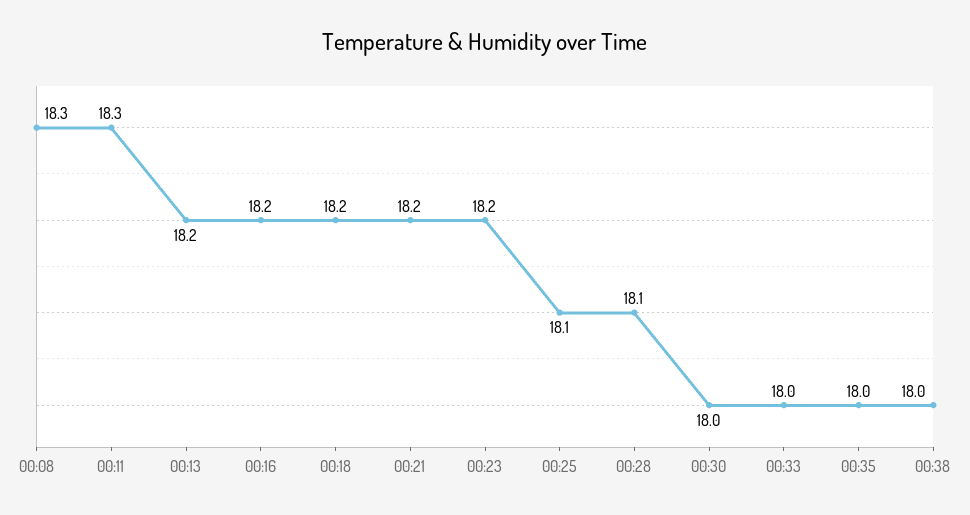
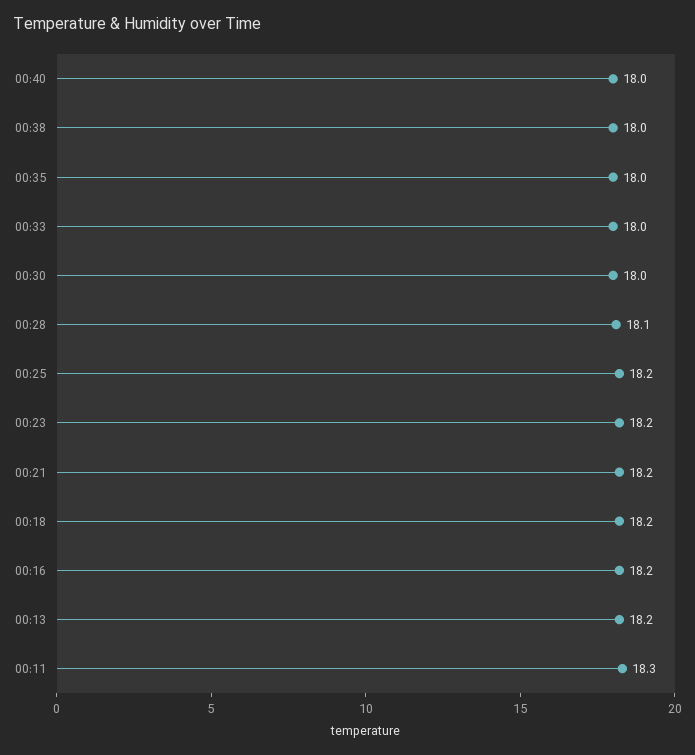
00:08: 18.3 -> none
00:25: 18.1 -> 18.2
00:40: none -> 18

